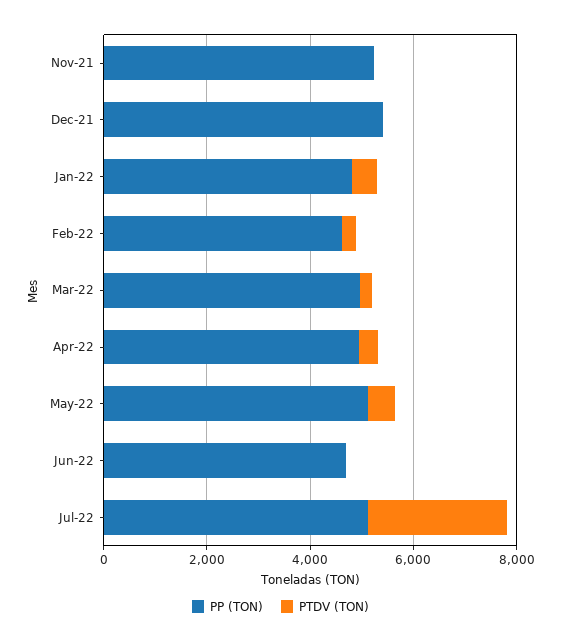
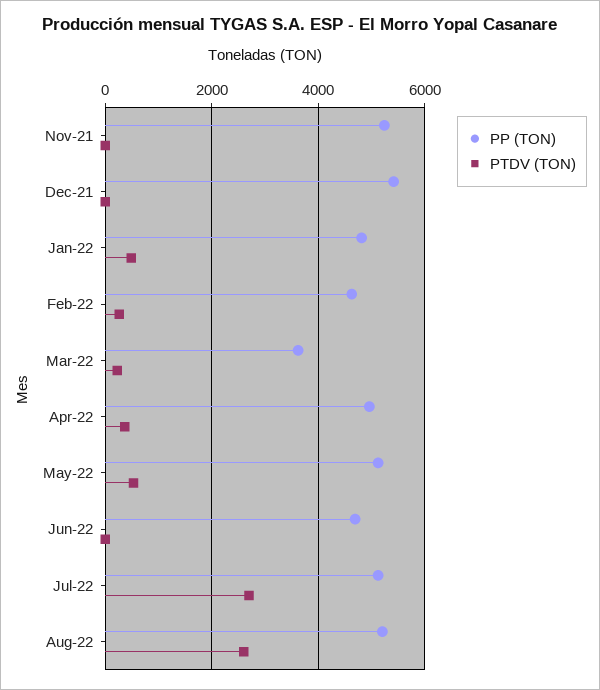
PP (TON), Mar-22: 5000 -> 3600
PP (TON), Aug-22: none -> 5200
PTDV (TON), Aug-22: none -> 2600

